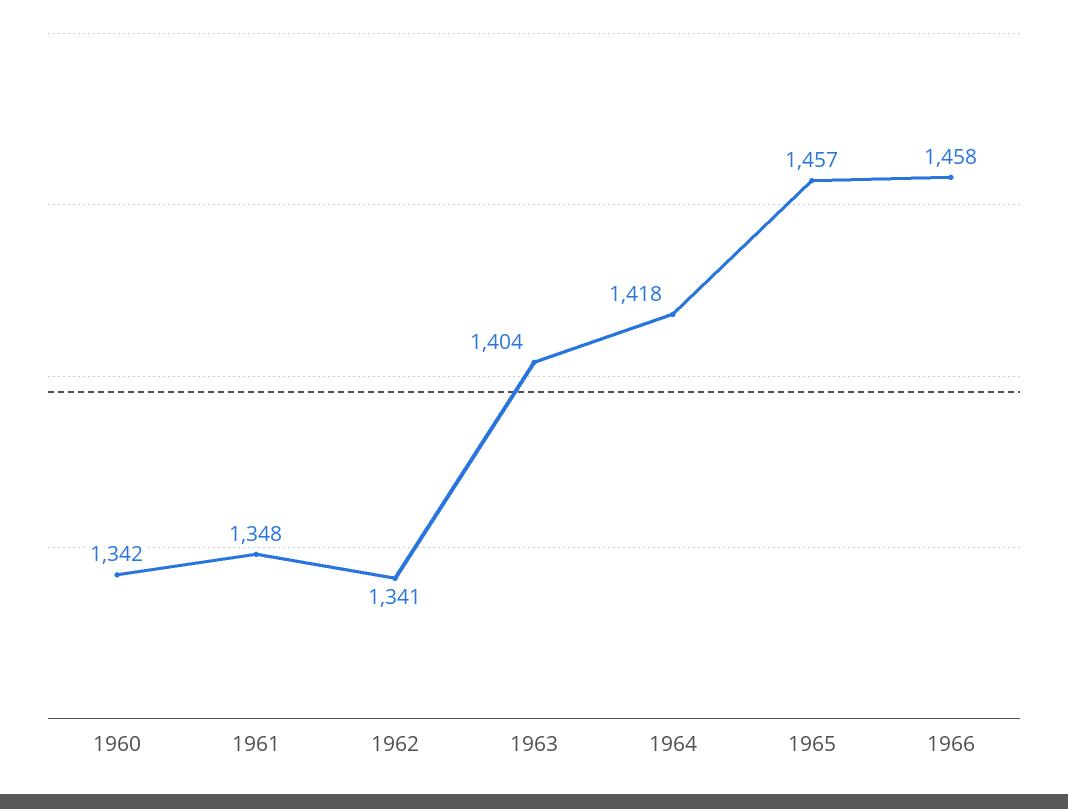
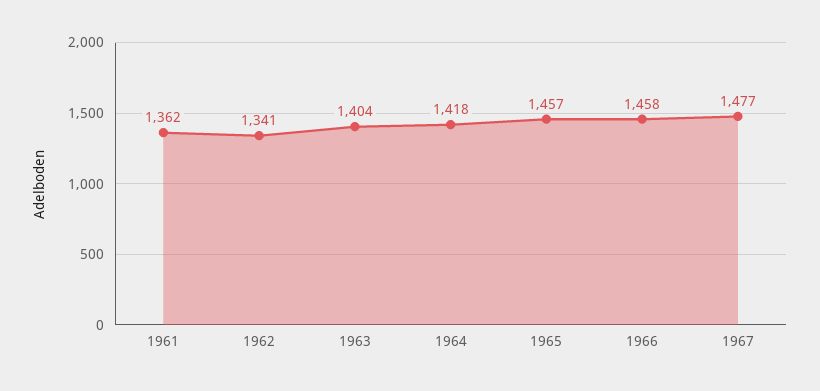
1960: 1342 -> none
1961: 1348 -> 1362
1967: none -> 1477

